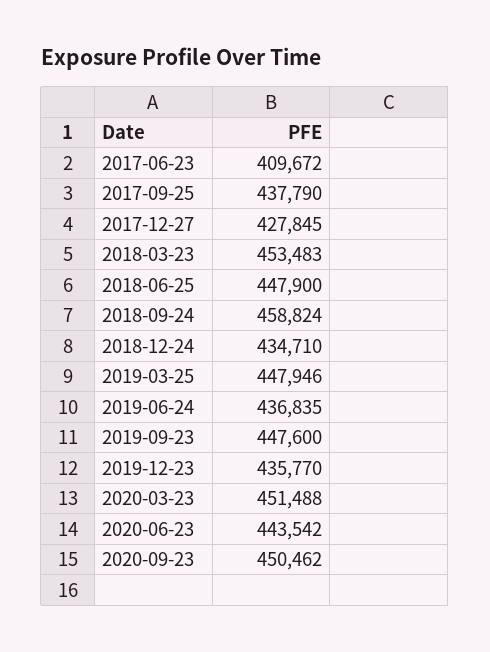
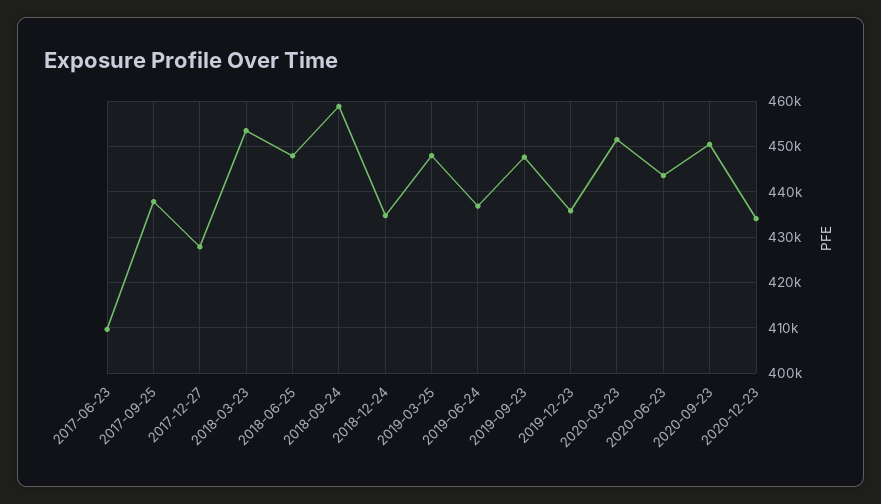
2020-12-23: none -> 434000

